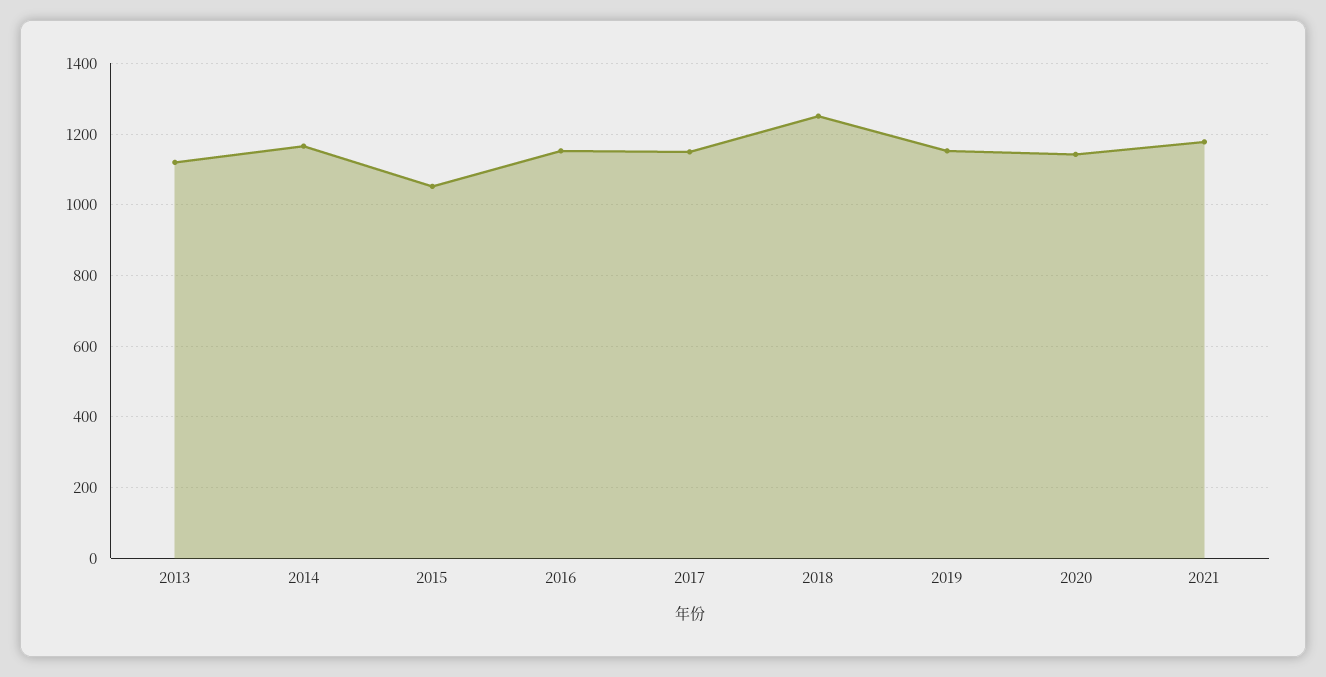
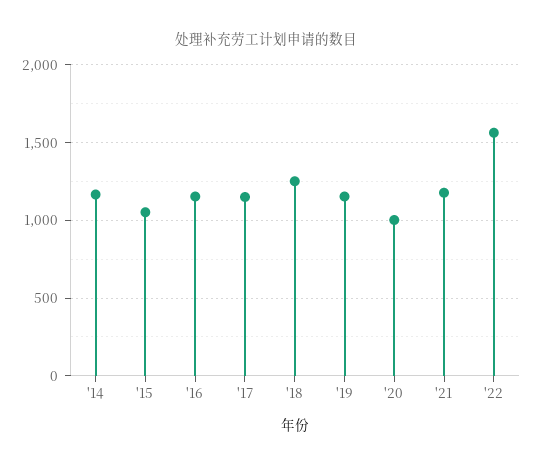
2013: 1120 -> none
2020: 1140 -> 1000
'22: none -> 1550

